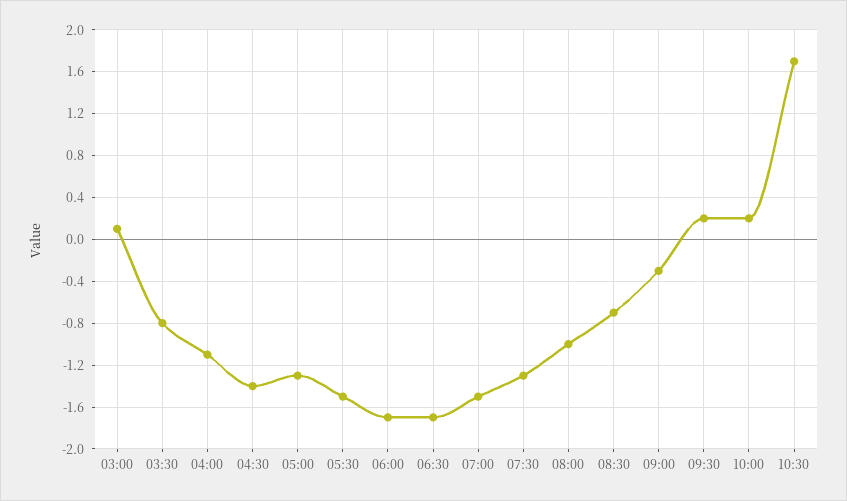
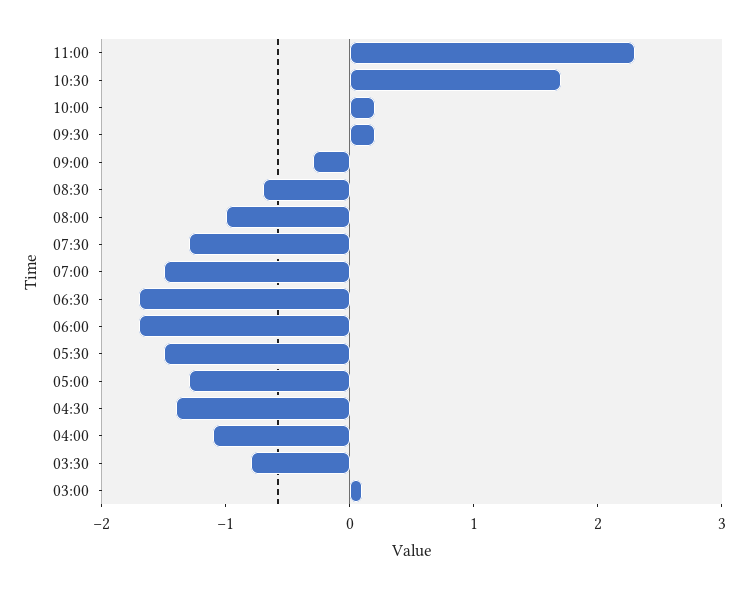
11:00: none -> 2.3

